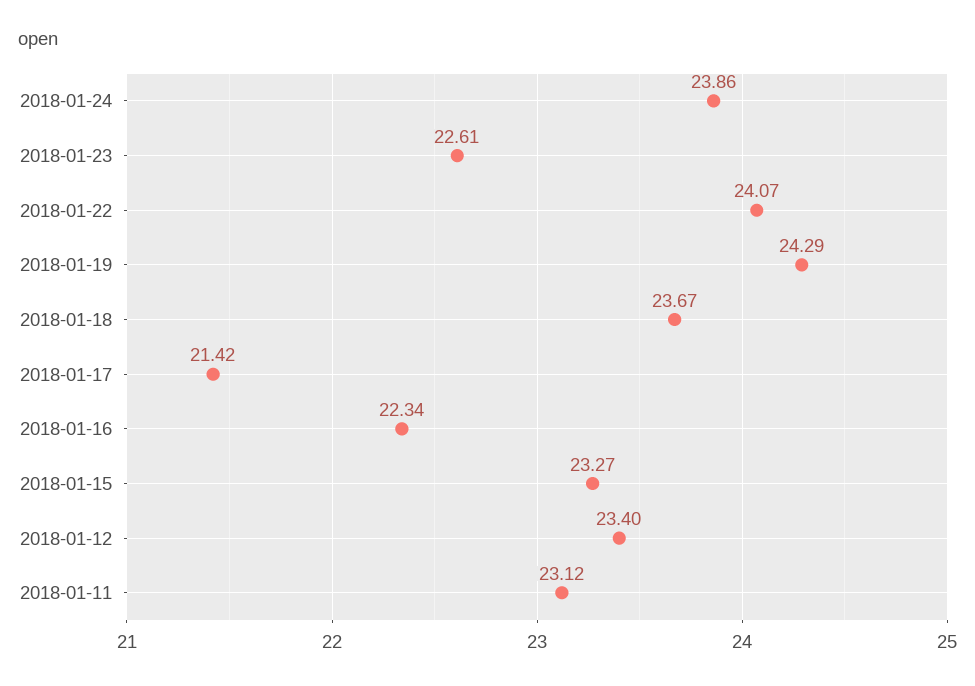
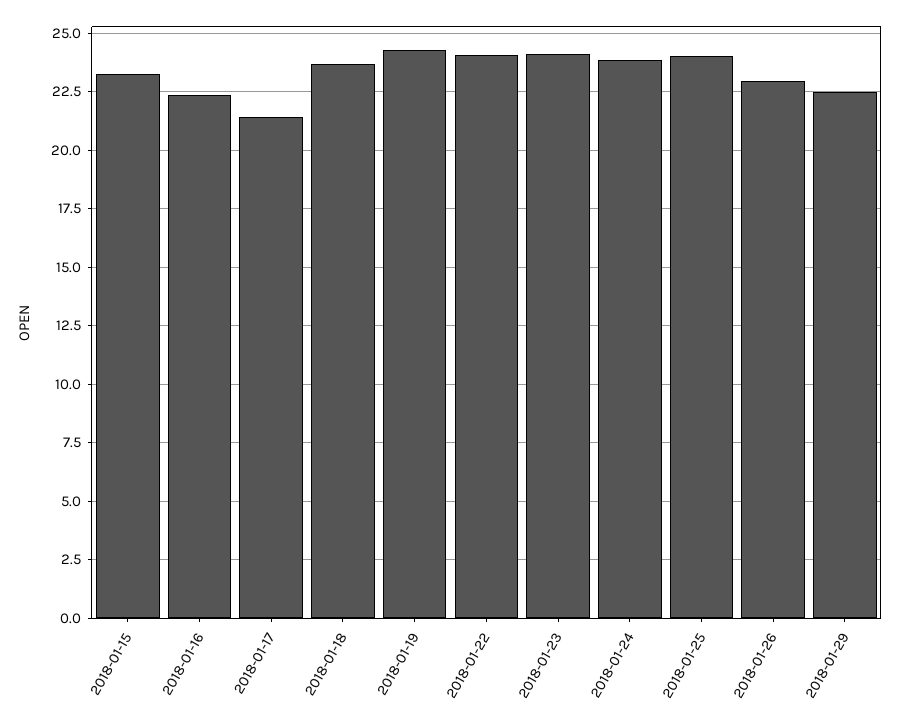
2018-01-23: 22.61 -> 24
2018-01-12: 23.4 -> none
2018-01-11: 23.12 -> none
2018-01-25: none -> 24
2018-01-26: none -> 23
2018-01-29: none -> 22.5

